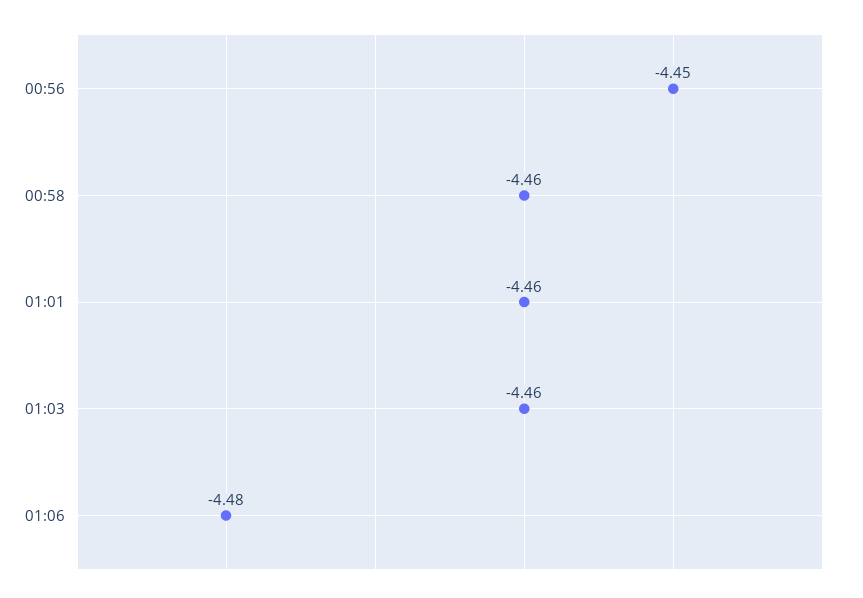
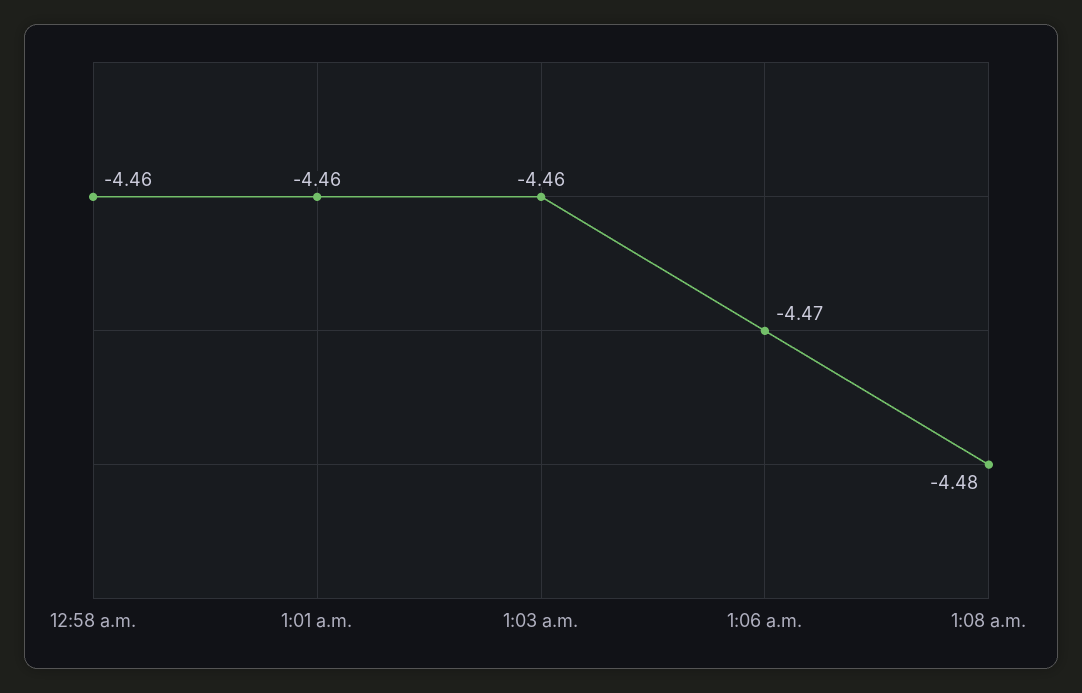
00:56: -4.45 -> none
01:06: -4.48 -> -4.47
1:08 a.m.: none -> -4.48

